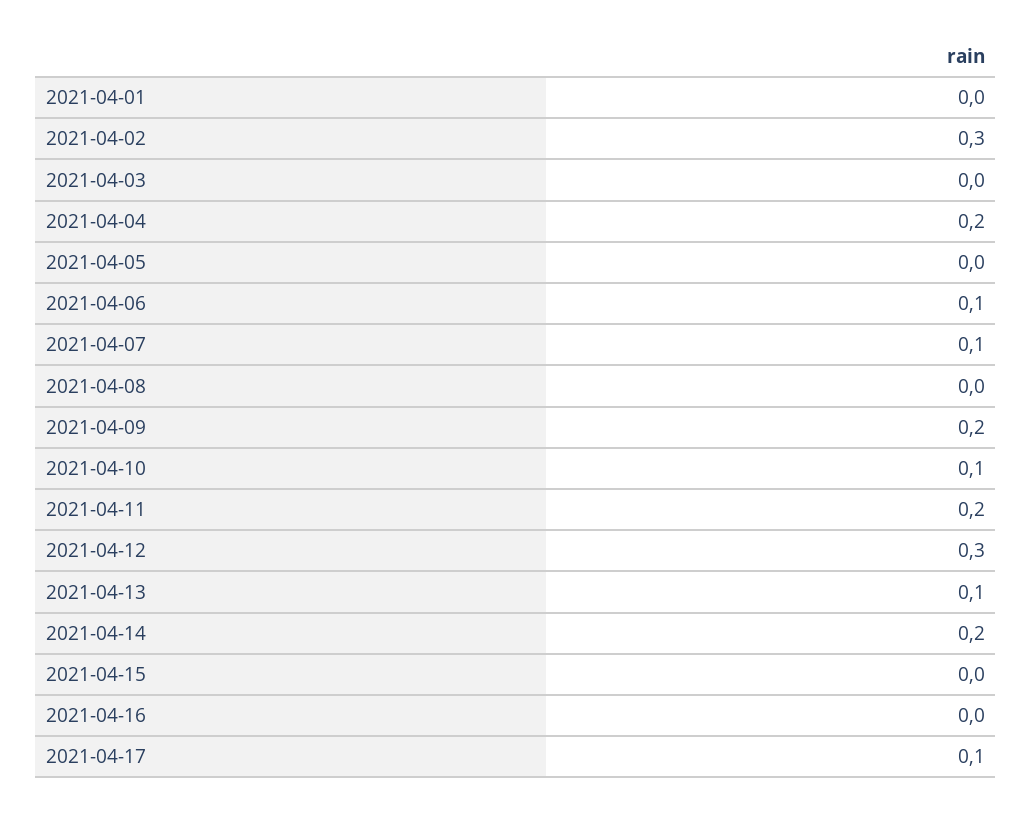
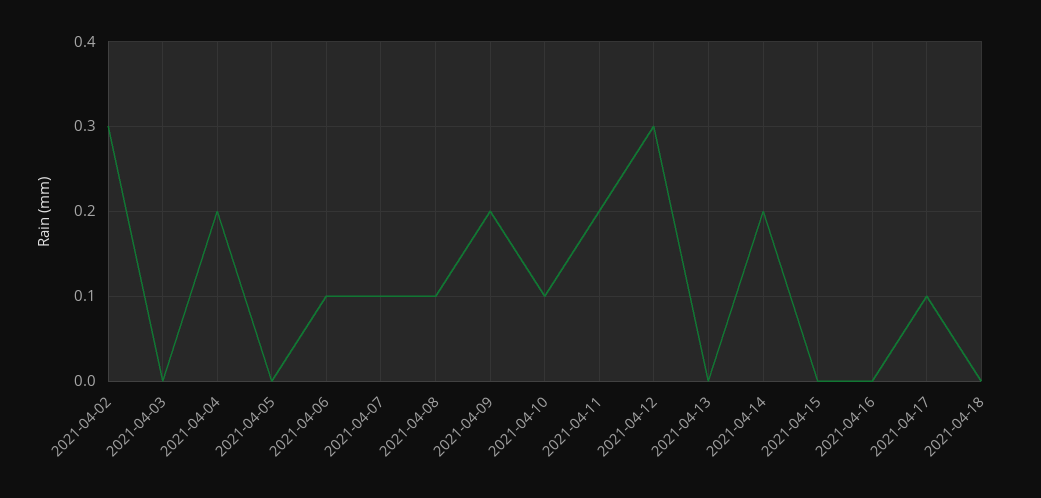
2021-04-01: 0 -> none
2021-04-08: 0 -> 0.1
2021-04-13: 0.1 -> 0
2021-04-18: none -> 0

